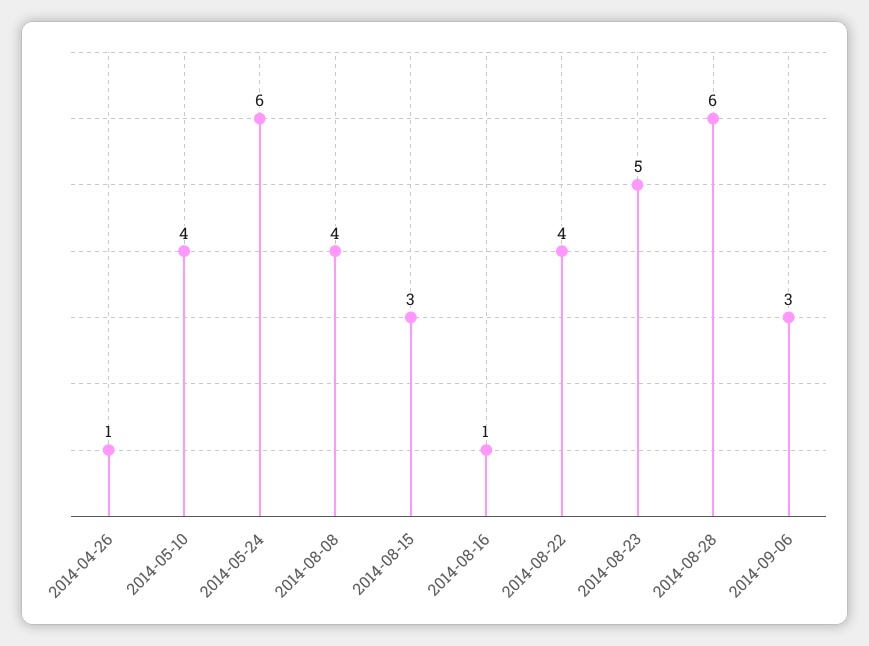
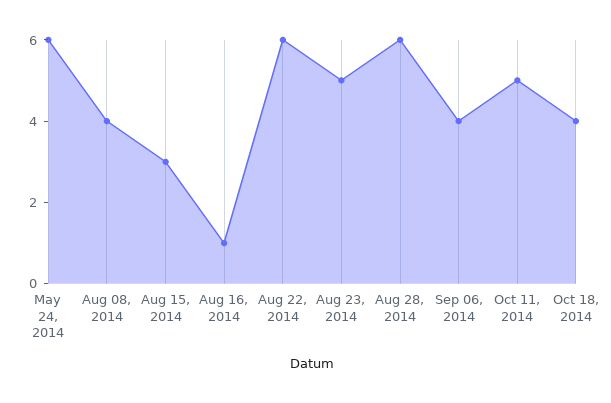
2014-04-26: 1 -> none
2014-05-10: 4 -> none
2014-08-22: 4 -> 6
2014-09-06: 3 -> 4
Oct 11, 2014: none -> 5
Oct 18, 2014: none -> 4

